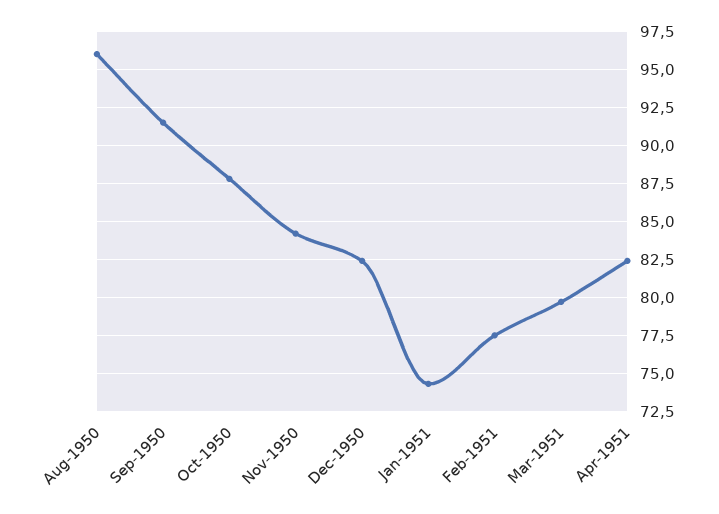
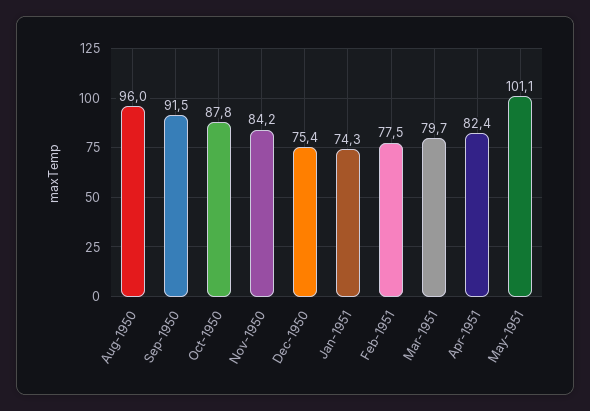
Dec-1950: 82.5 -> 75.4
May-1951: none -> 101.1

